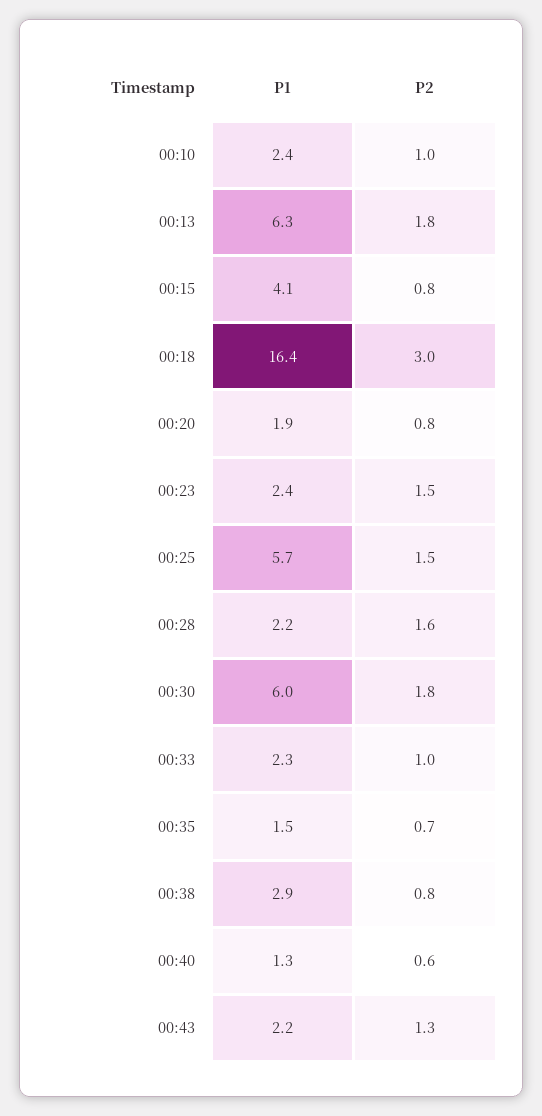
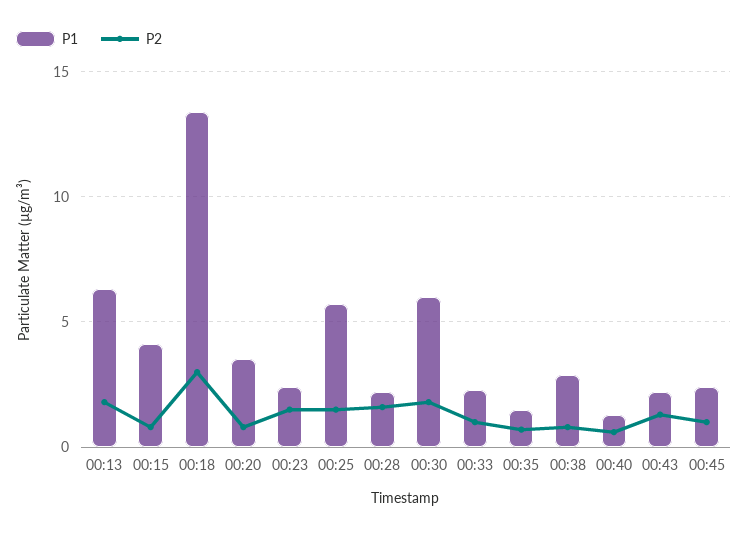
P1, 00:10: 2.4 -> none
P2, 00:10: 1 -> none
P1, 00:18: 16.4 -> 13.5
P1, 00:20: 1.9 -> 3.5
P1, 00:45: none -> 2.5
P2, 00:45: none -> 1

